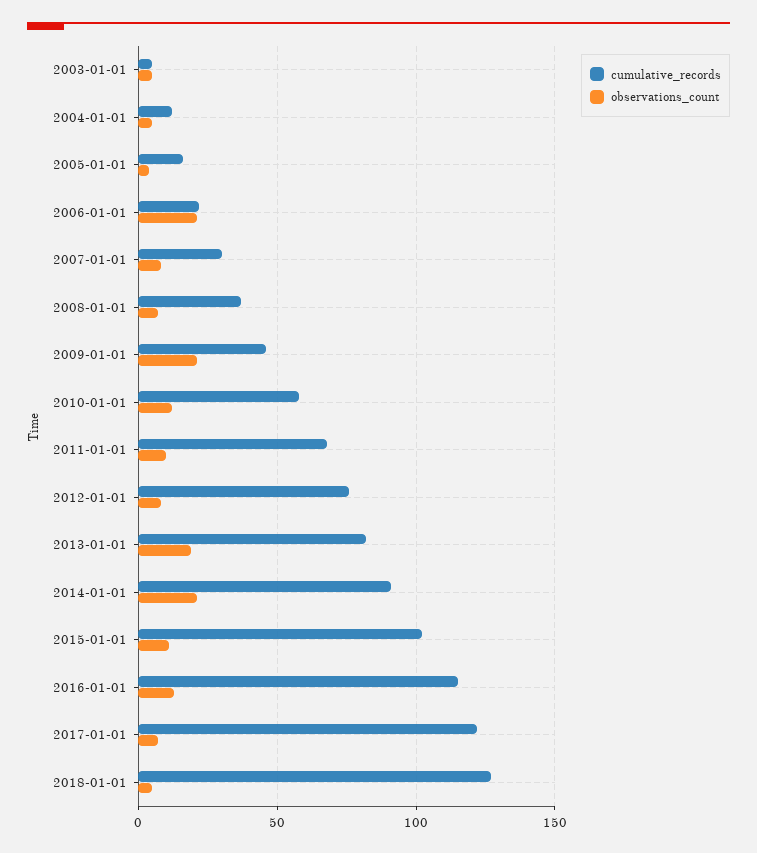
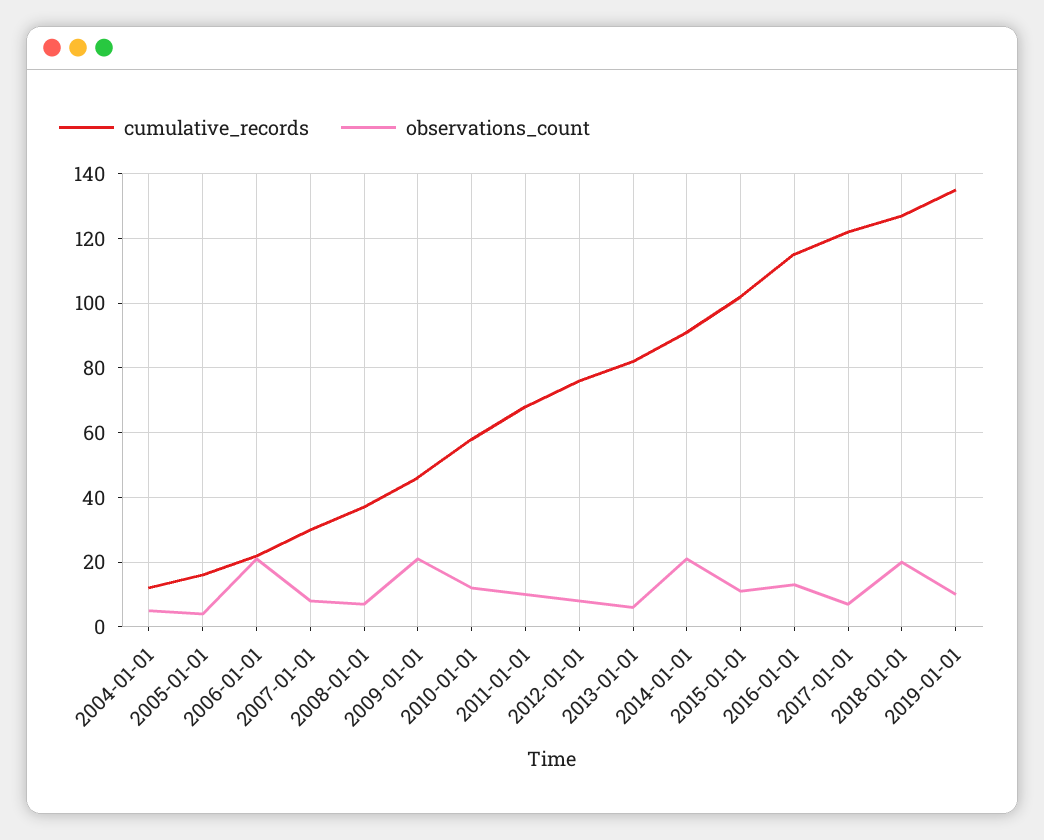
cumulative_records, 2003-01-01: 5 -> none
observations_count, 2003-01-01: 5 -> none
observations_count, 2013-01-01: 20 -> 5
observations_count, 2018-01-01: 5 -> 20
cumulative_records, 2019-01-01: none -> 135
observations_count, 2019-01-01: none -> 10

